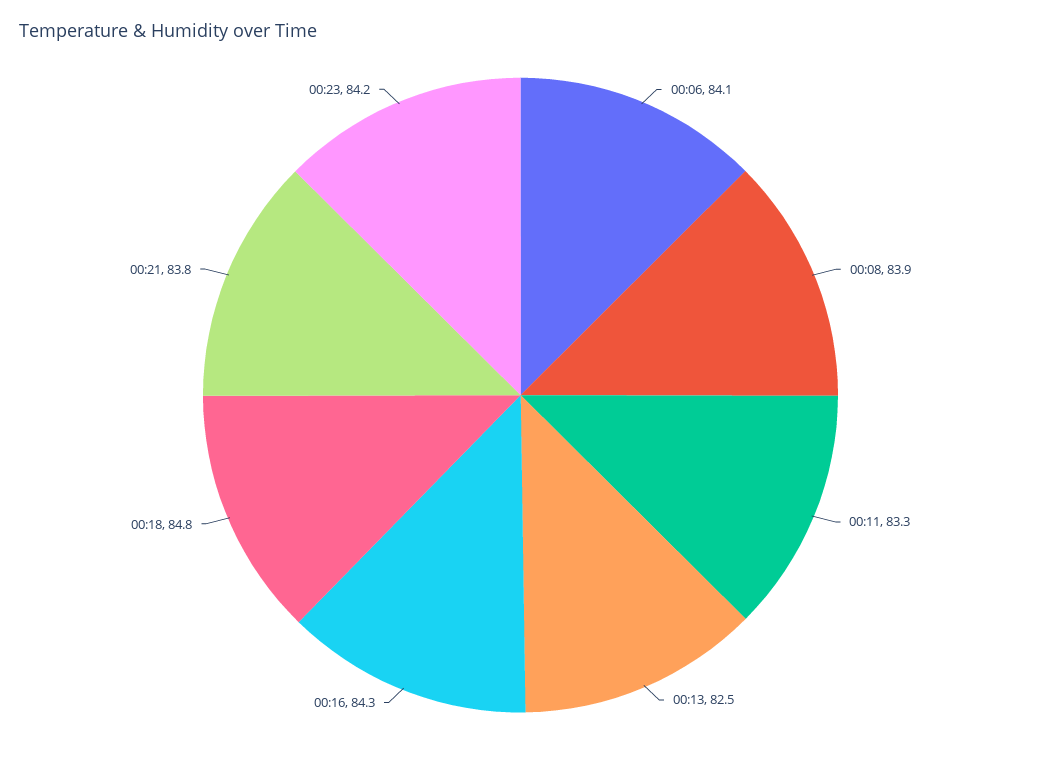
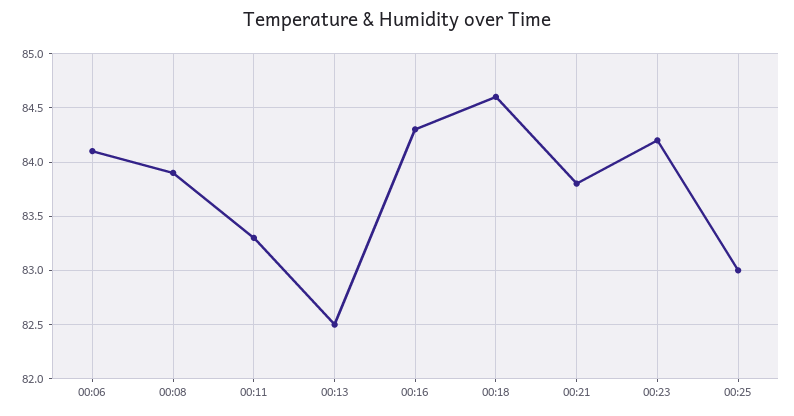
00:18: 84.8 -> 84.6
00:25: none -> 83

